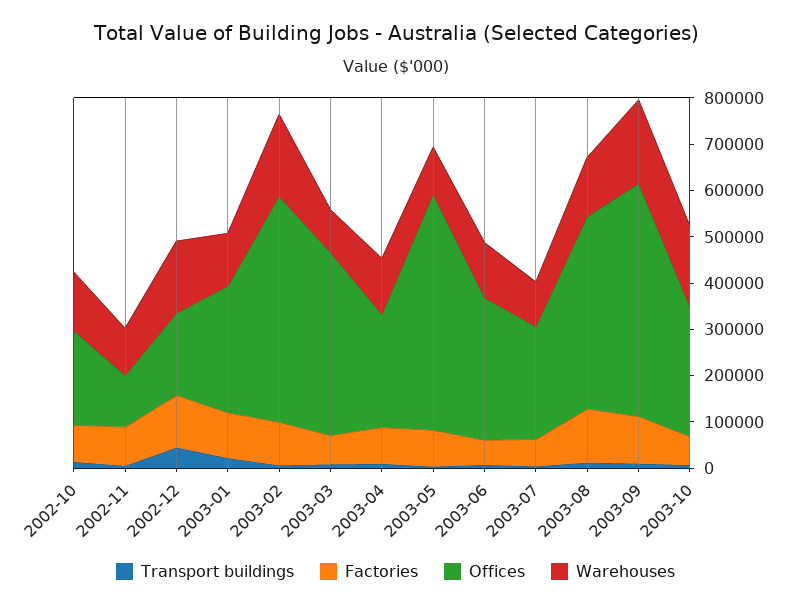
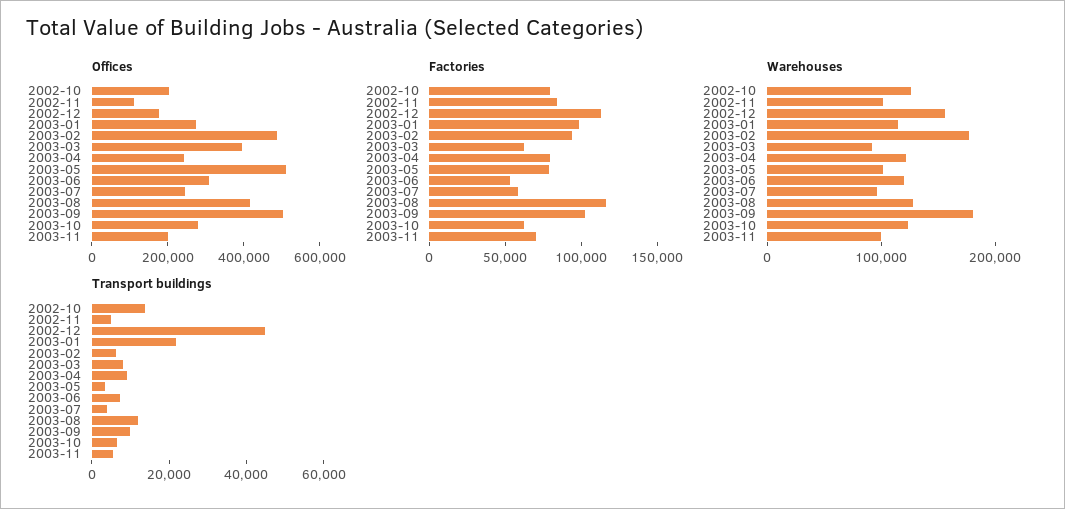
Warehouses, 2003-10: 180000 -> 120000
Offices, 2003-11: none -> 200000
Factories, 2003-11: none -> 70000
Warehouses, 2003-11: none -> 100000
Transport buildings, 2003-11: none -> 5000

